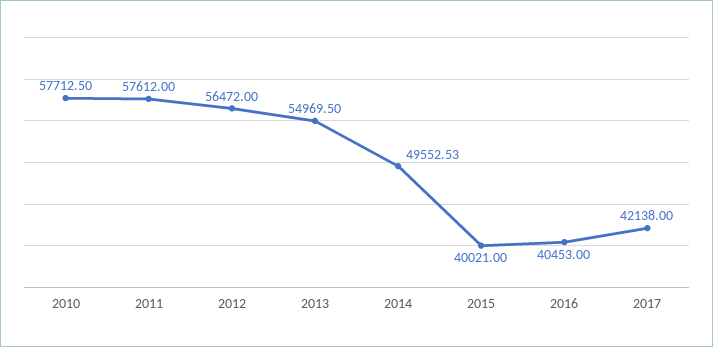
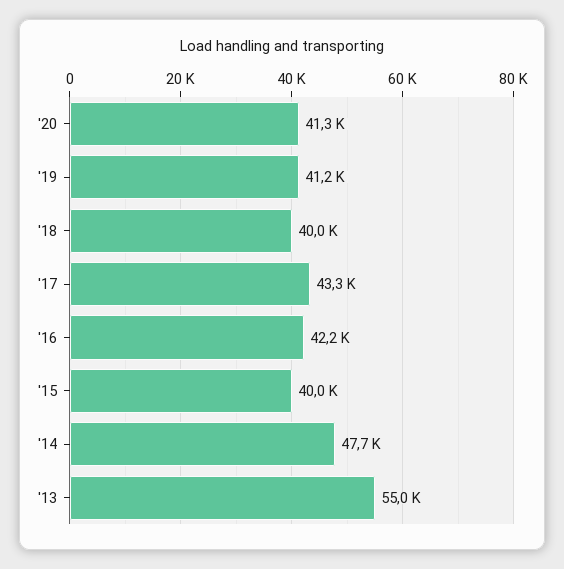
2010: 57712.5 -> none
2011: 57612 -> none
2012: 56472 -> none
2014: 49552.53 -> 47700
2016: 40453 -> 42200
2017: 42138 -> 43300
'20: none -> 41300
'19: none -> 41200
'18: none -> 40000

